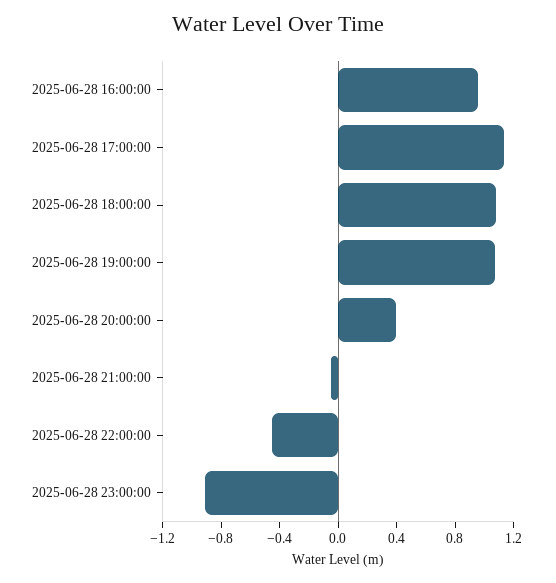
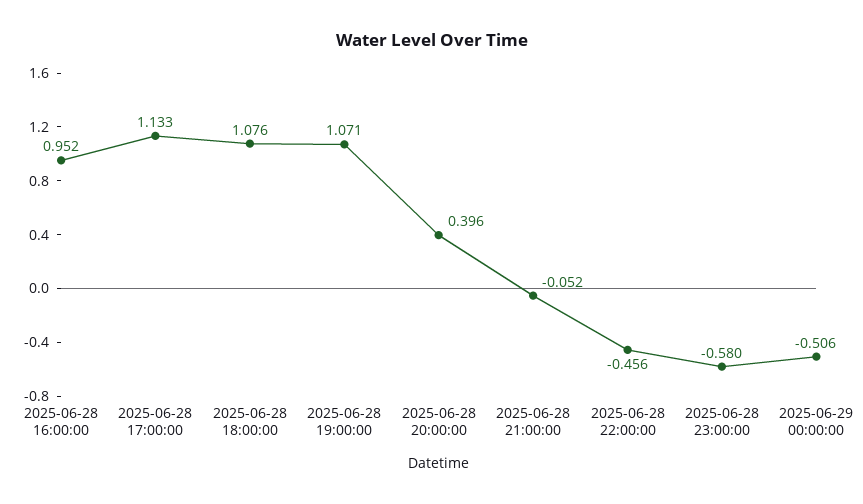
2025-06-28 23:00:00: -0.9 -> -0.58
2025-06-29 00:00:00: none -> -0.506

